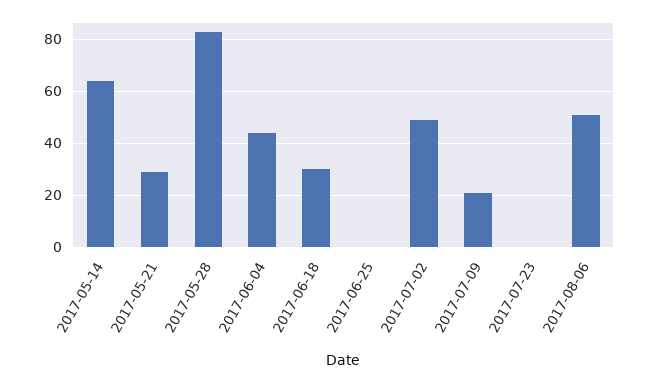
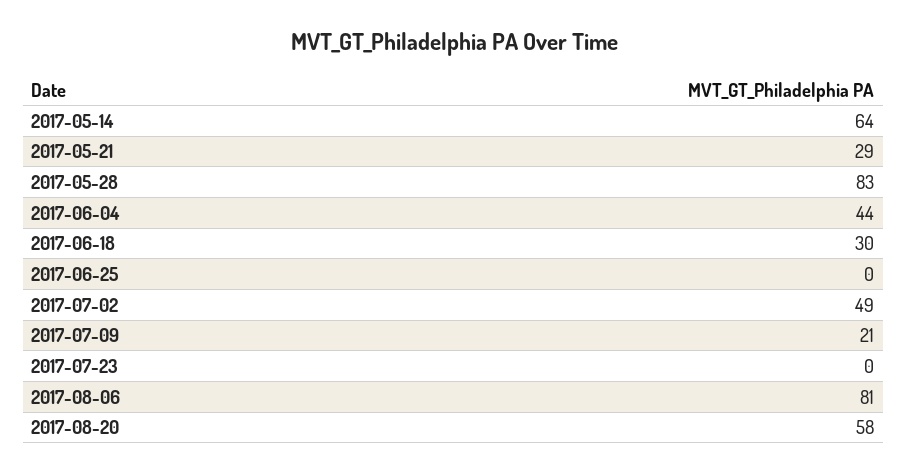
2017-08-06: 50 -> 81
2017-08-20: none -> 58

